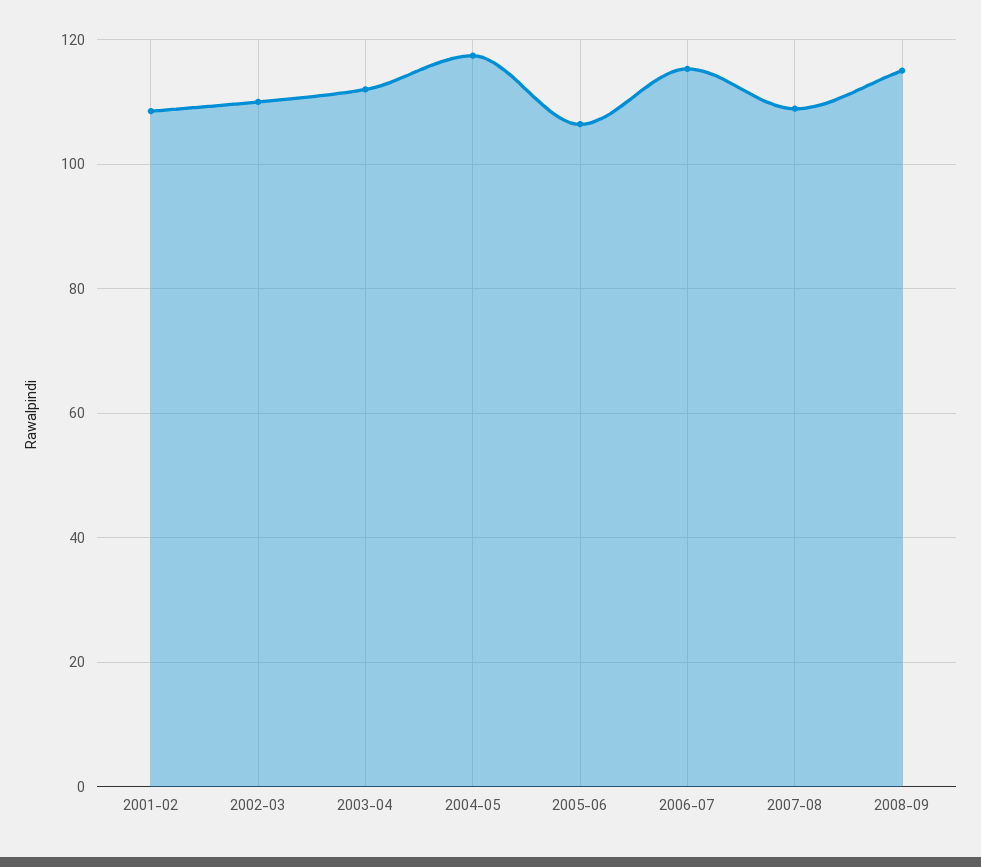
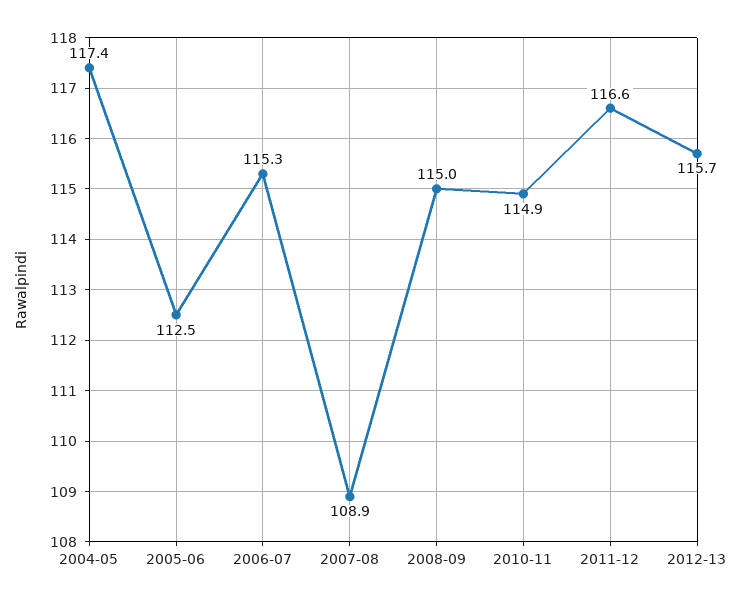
2001-02: 108 -> none
2002-03: 110 -> none
2003-04: 112 -> none
2005-06: 106 -> 112.5
2010-11: none -> 114.9
2011-12: none -> 116.6
2012-13: none -> 115.7

